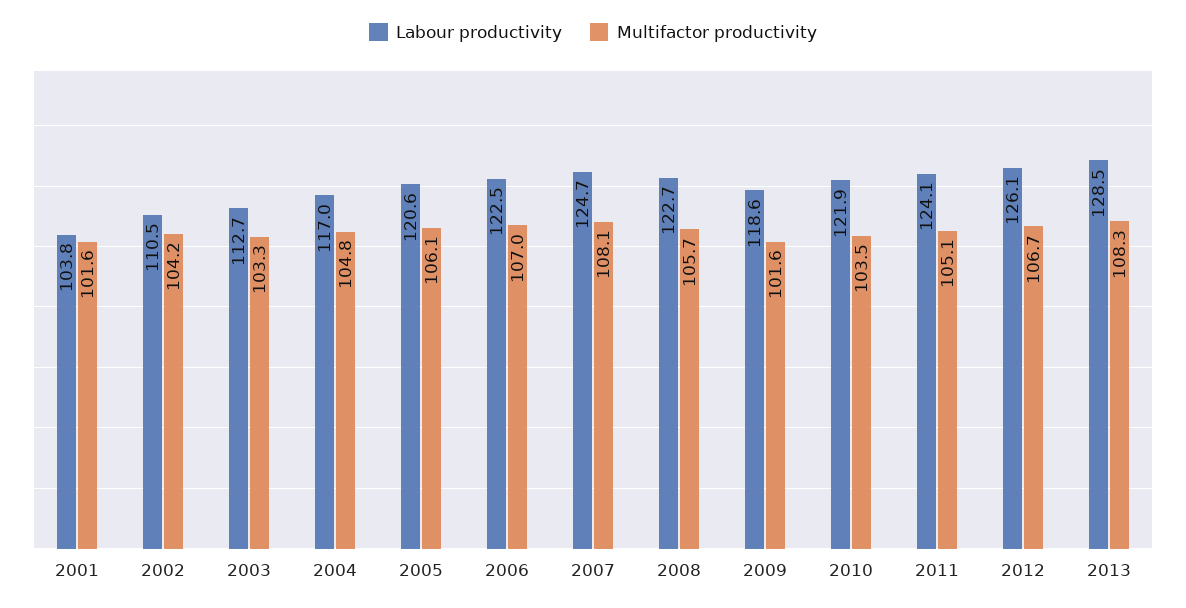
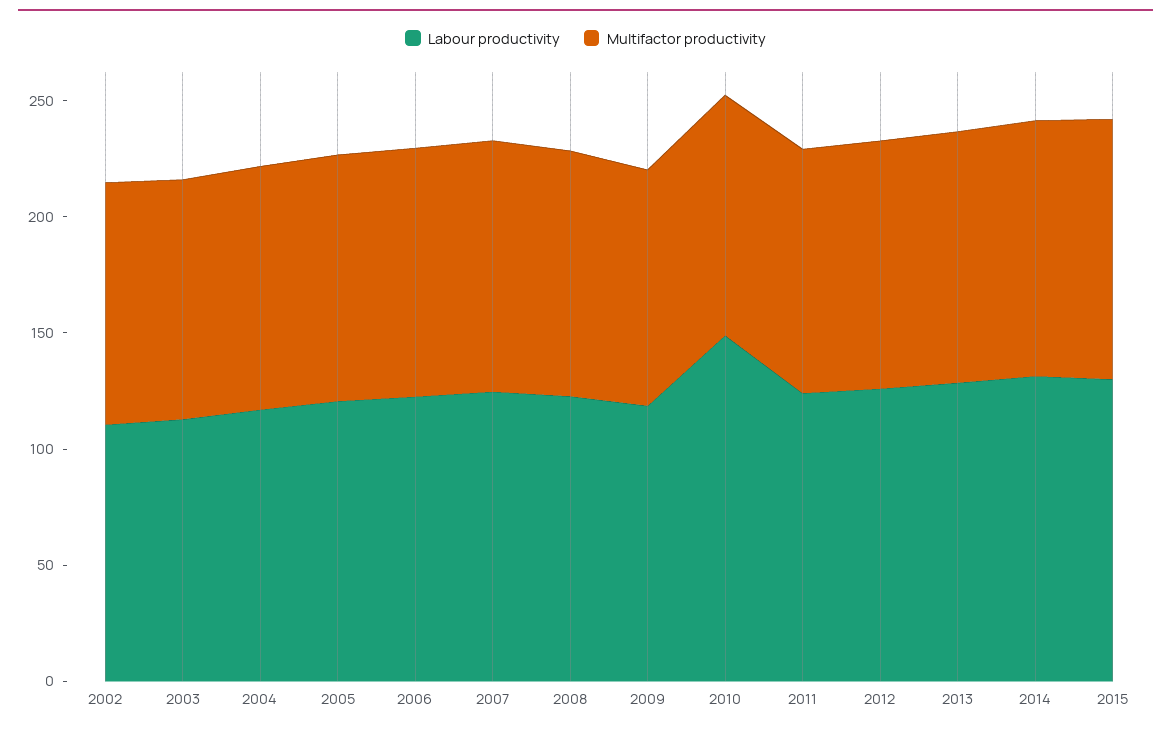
Labour productivity, 2001: 103.8 -> none
Multifactor productivity, 2001: 101.6 -> none
Labour productivity, 2010: 121.9 -> 150
Labour productivity, 2014: none -> 130
Multifactor productivity, 2014: none -> 110
Labour productivity, 2015: none -> 130
Multifactor productivity, 2015: none -> 110

